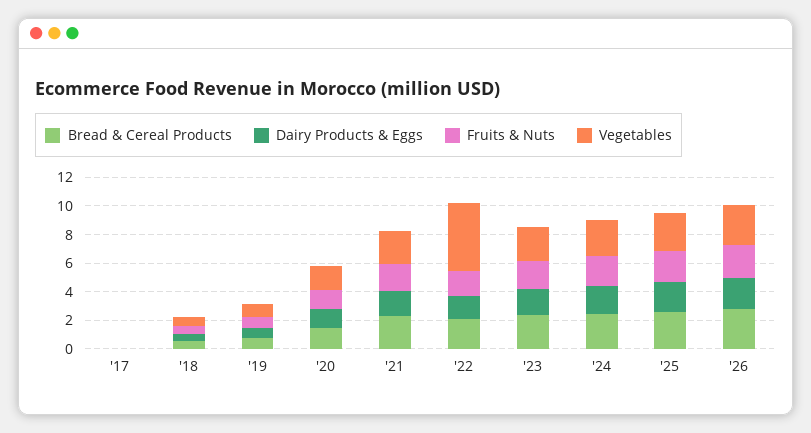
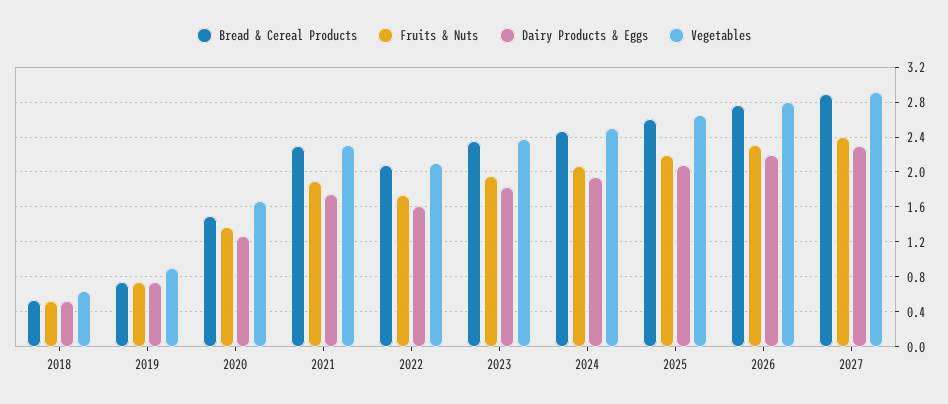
Bread & Cereal Products, '17: 0 -> none
Dairy Products & Eggs, '17: 0 -> none
Fruits & Nuts, '17: 0 -> none
Vegetables, '17: 0 -> none
Vegetables, '22: 5 -> 2.1
Bread & Cereal Products, 2027: none -> 2.9
Fruits & Nuts, 2027: none -> 2.4
Dairy Products & Eggs, 2027: none -> 2.3
Vegetables, 2027: none -> 2.9

